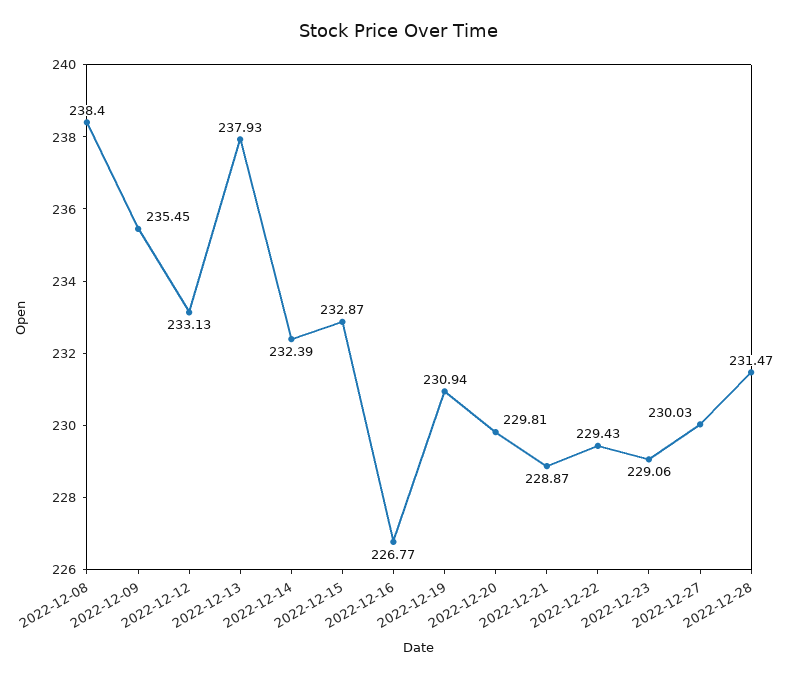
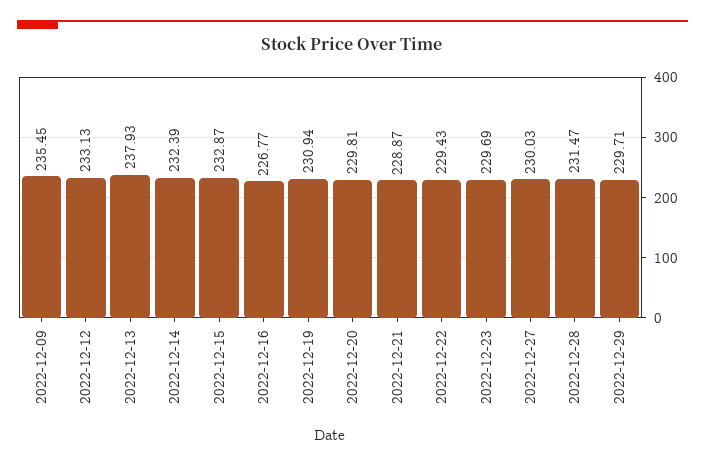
2022-12-08: 238.4 -> none
2022-12-23: 229.06 -> 229.69
2022-12-29: none -> 229.71

